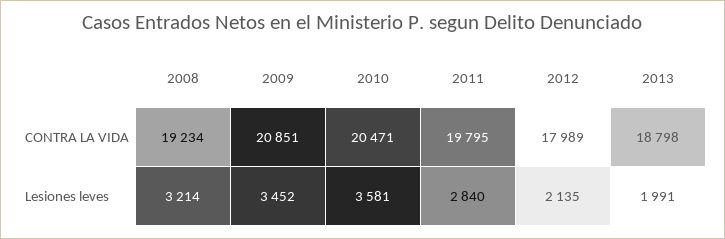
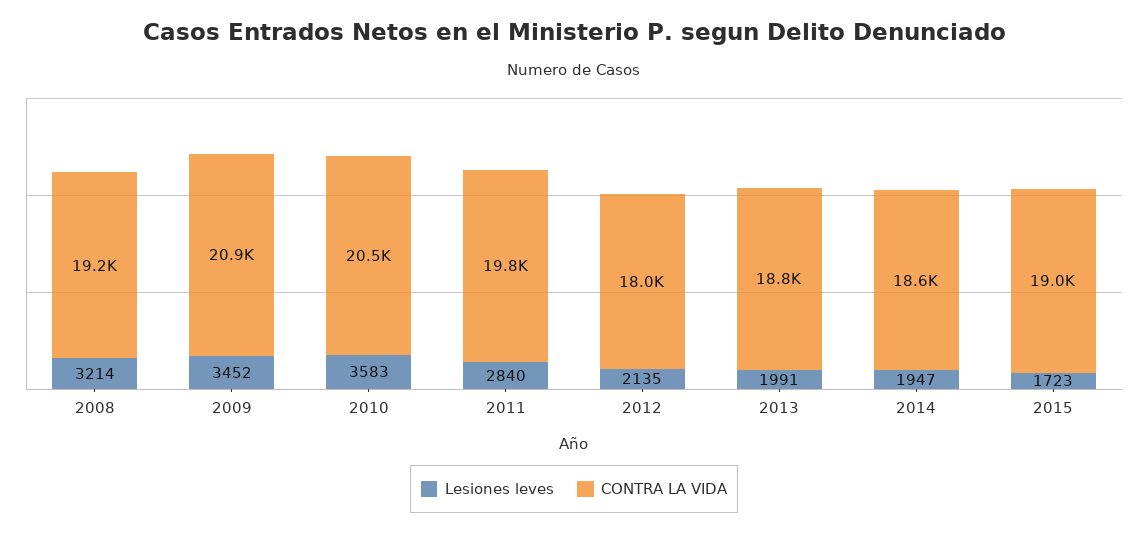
Lesiones leves, 2010: 3581 -> 3583
Lesiones leves, 2014: none -> 1947
CONTRA LA VIDA, 2014: none -> 18600
Lesiones leves, 2015: none -> 1723
CONTRA LA VIDA, 2015: none -> 19000

